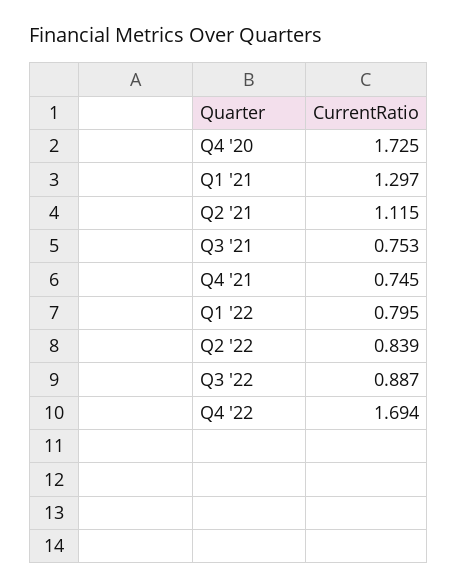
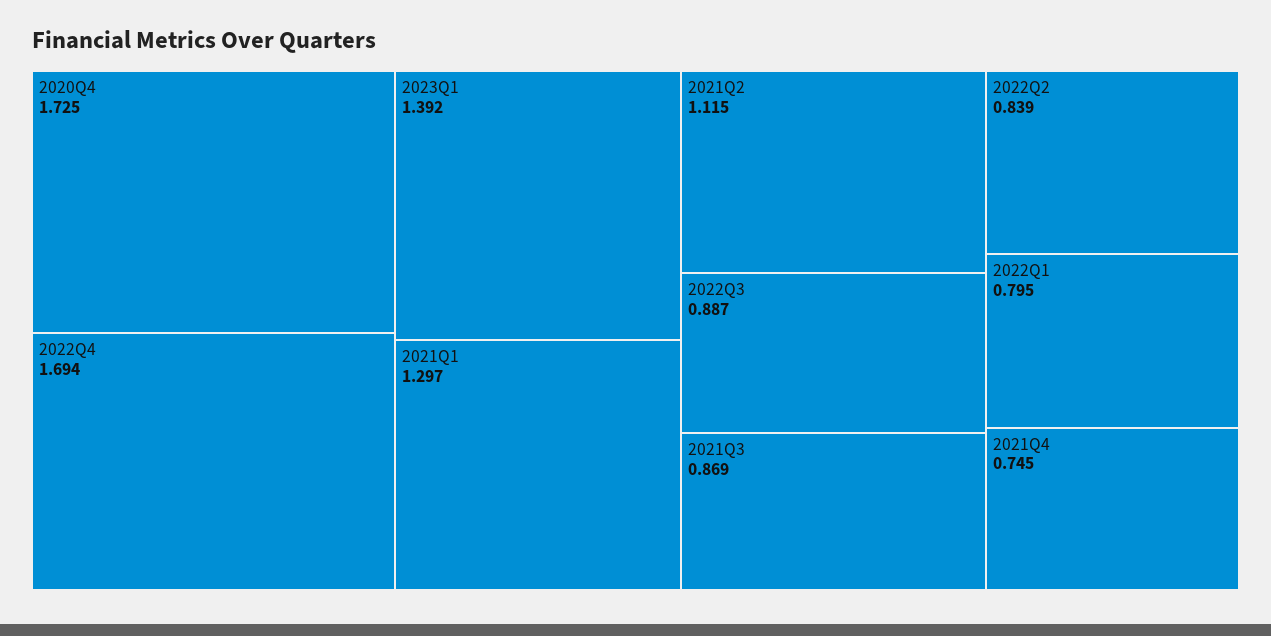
Q3 '21: 0.753 -> 0.869
2023Q1: none -> 1.392

